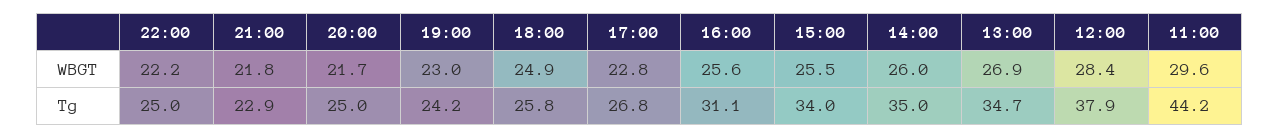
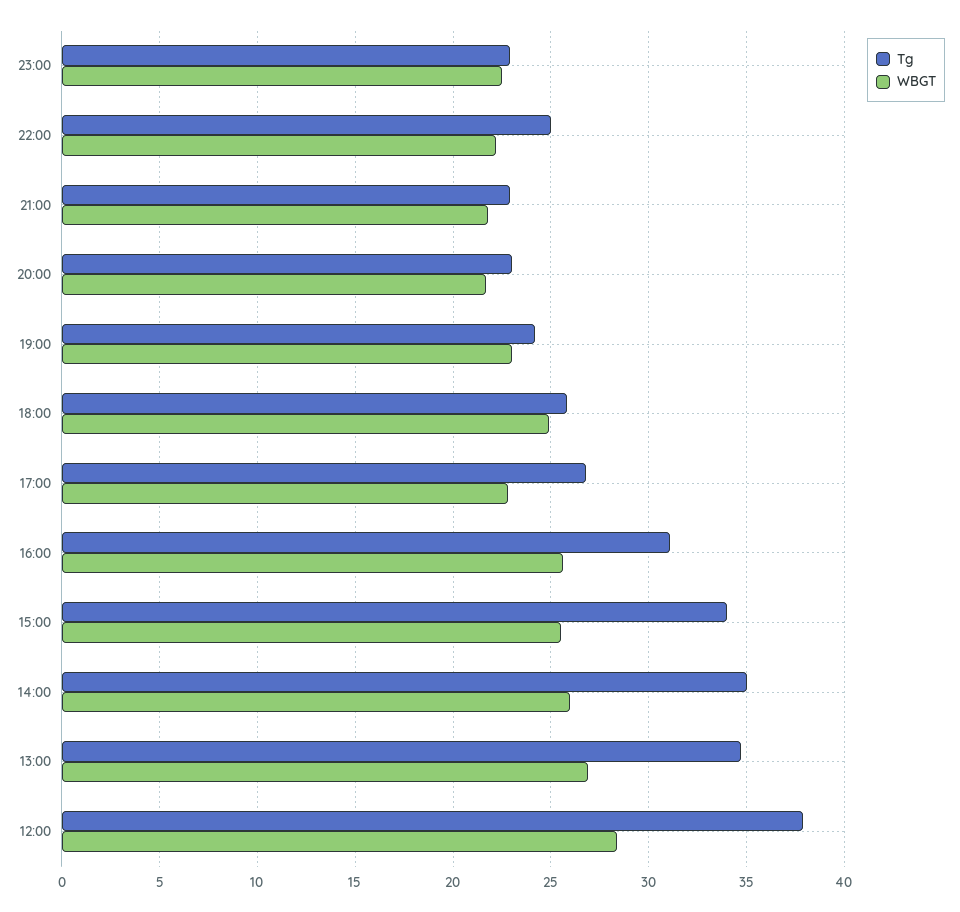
WBGT, 11:00: 29.6 -> none
Tg, 20:00: 25 -> 23
Tg, 11:00: 44.2 -> none
Tg, 23:00: none -> 23
WBGT, 23:00: none -> 22.5

